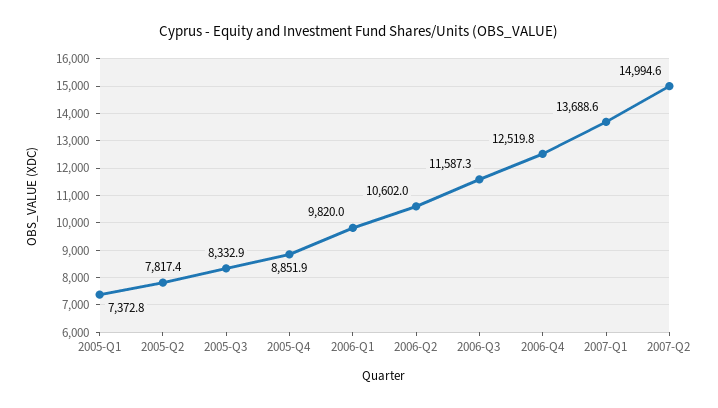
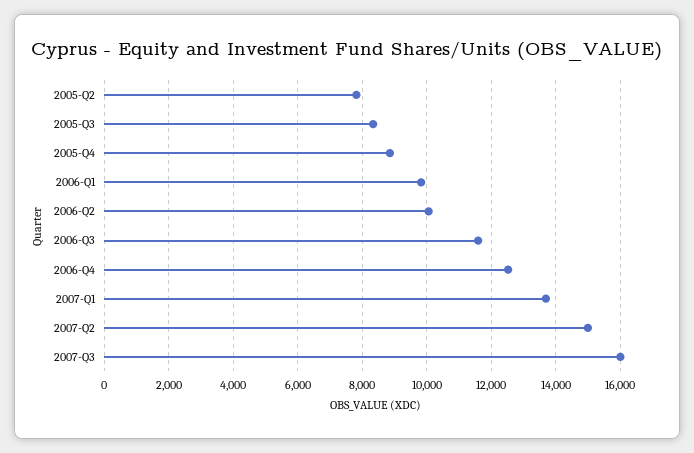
2005-Q1: 7372.8 -> none
2006-Q2: 10602 -> 10000
2007-Q3: none -> 16000

